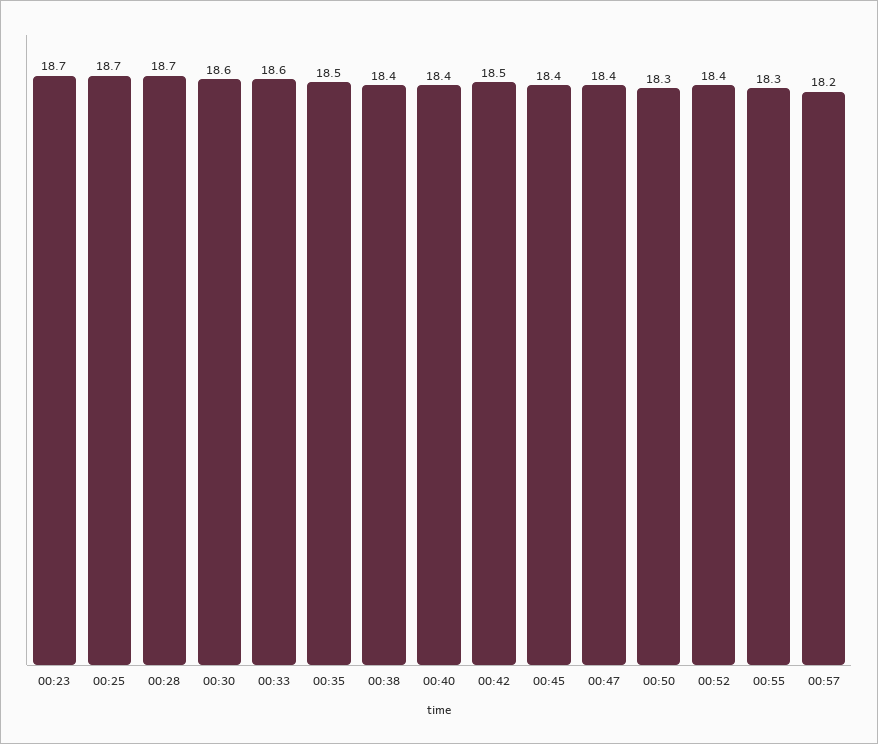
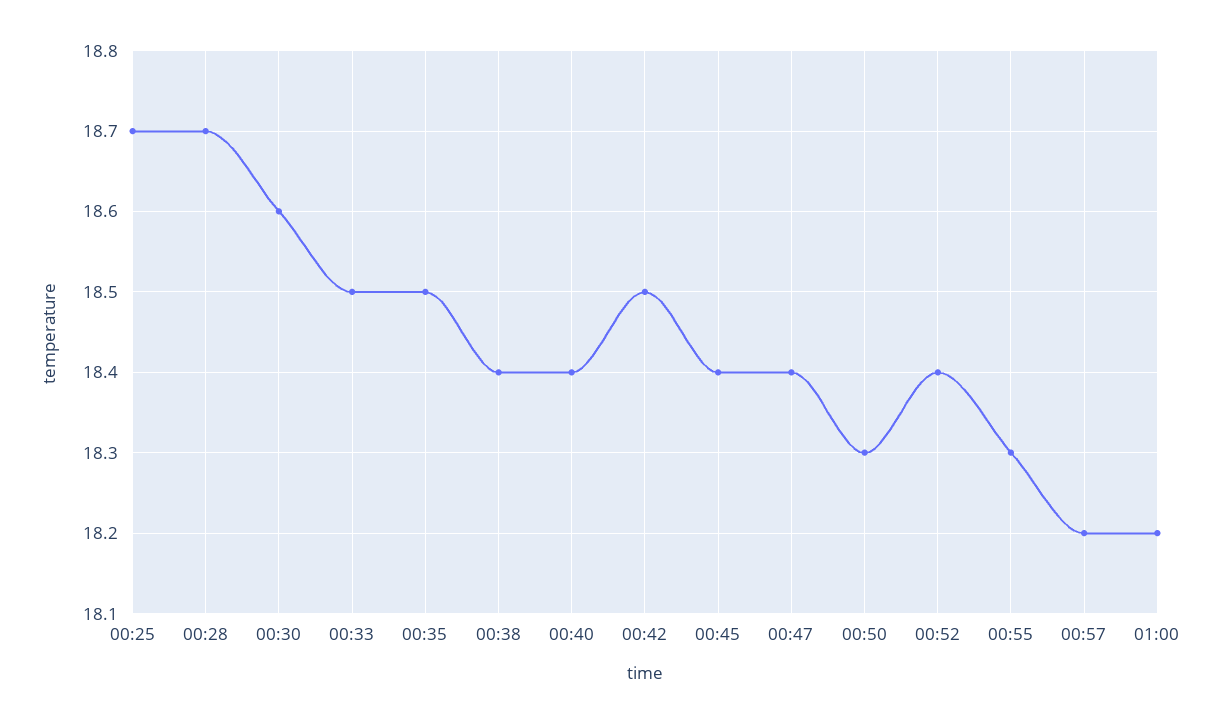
00:23: 18.7 -> none
00:33: 18.6 -> 18.5
01:00: none -> 18.2

